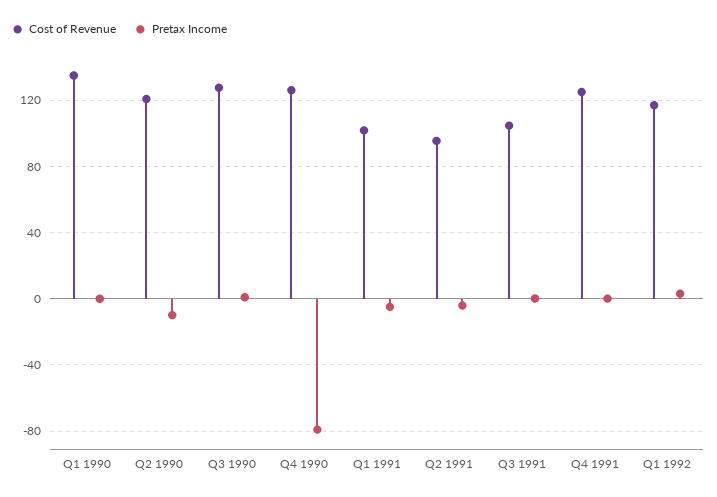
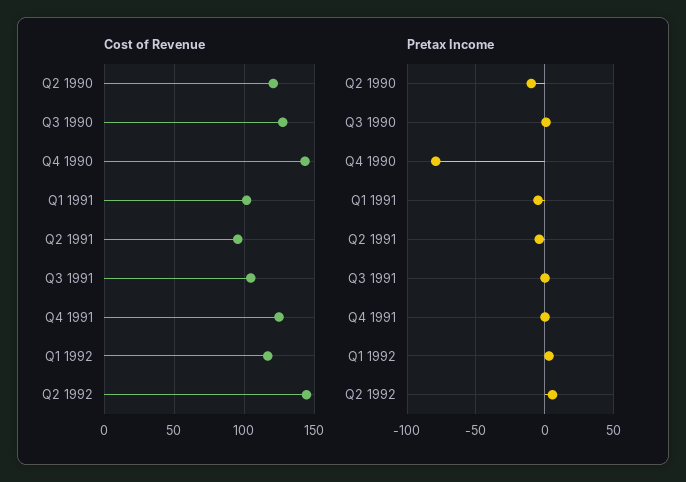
Cost of Revenue, Q1 1990: 135 -> none
Pretax Income, Q1 1990: 0 -> none
Cost of Revenue, Q4 1990: 125 -> 145
Cost of Revenue, Q2 1992: none -> 145
Pretax Income, Q2 1992: none -> 5

